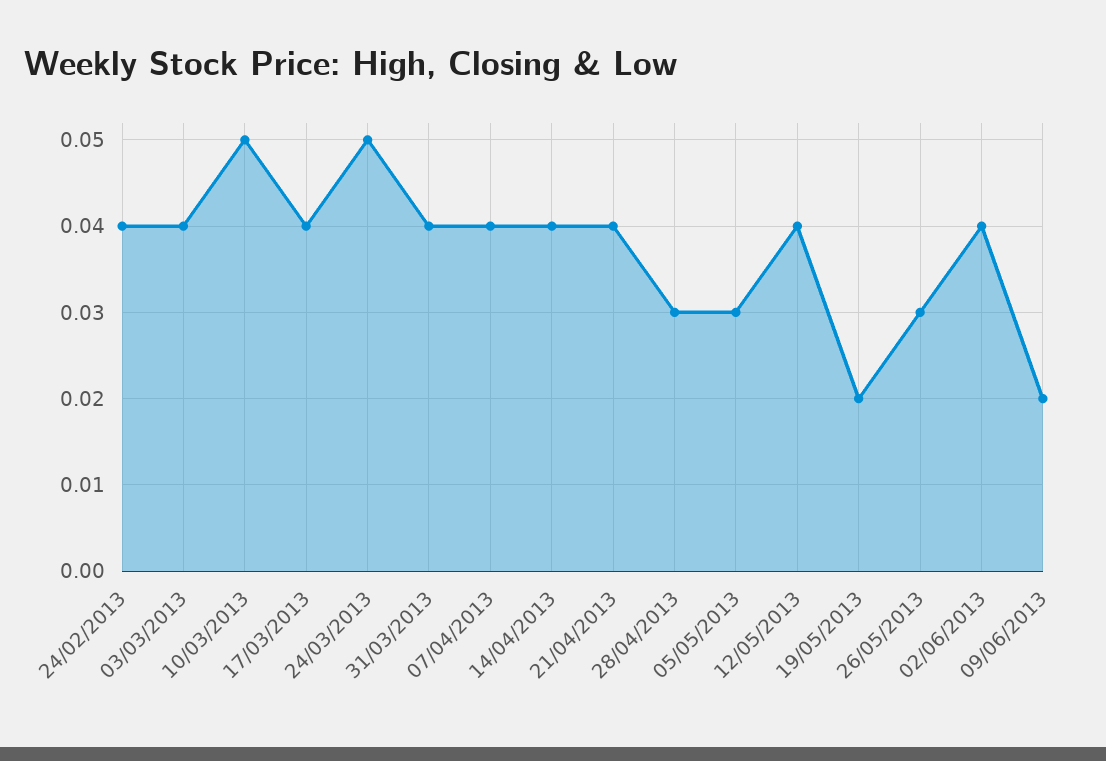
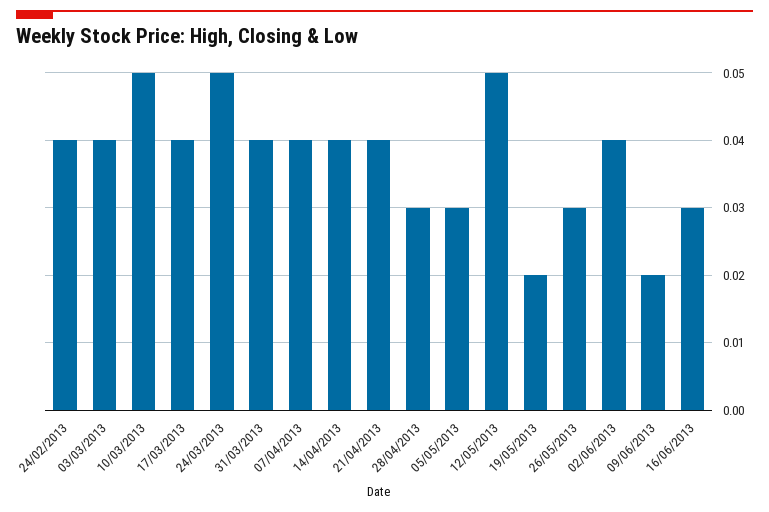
12/05/2013: 0.04 -> 0.05
16/06/2013: none -> 0.03

